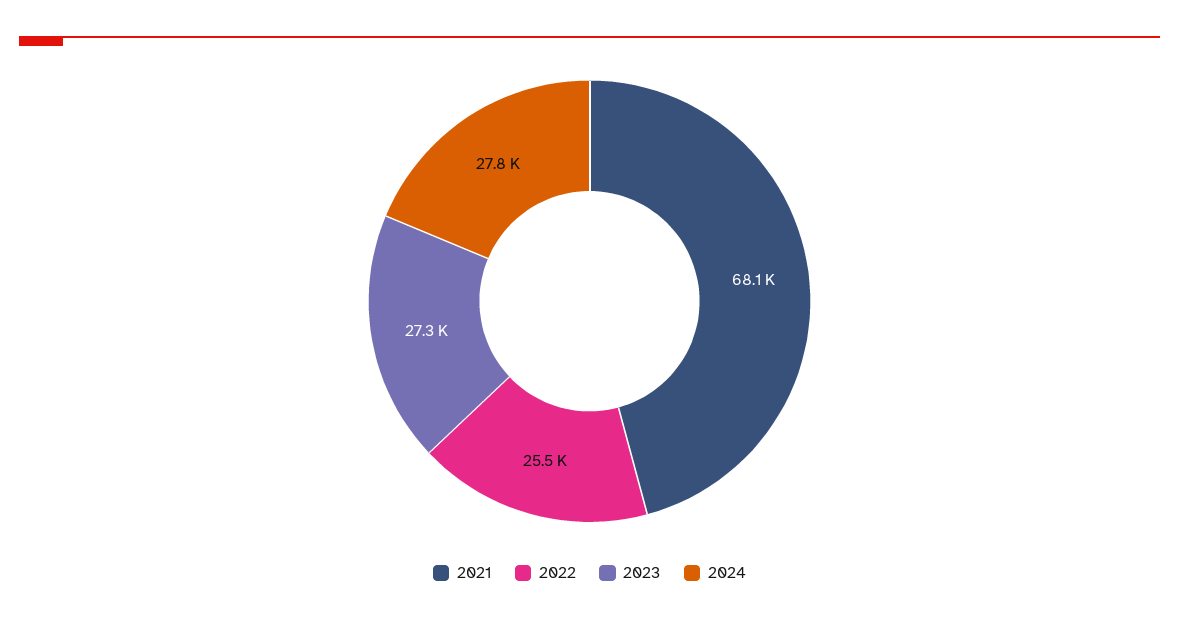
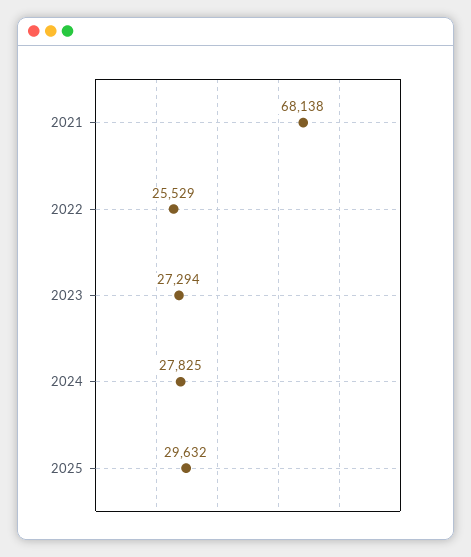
2025: none -> 29632

